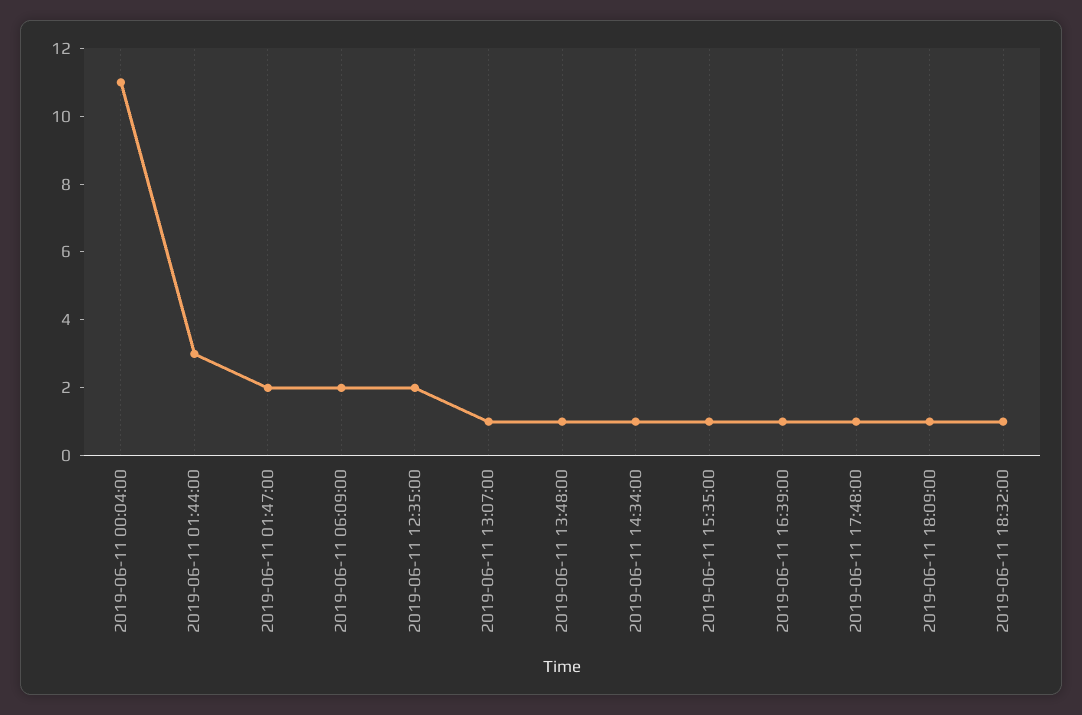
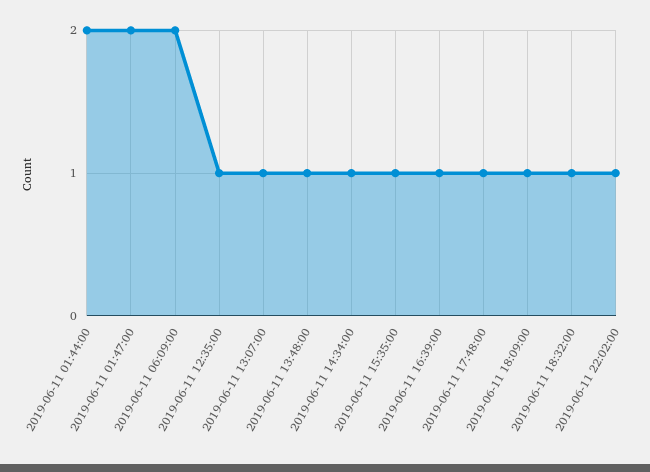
2019-06-11 00:04:00: 11 -> none
2019-06-11 01:44:00: 3 -> 2
2019-06-11 12:35:00: 2 -> 1
2019-06-11 22:02:00: none -> 1

